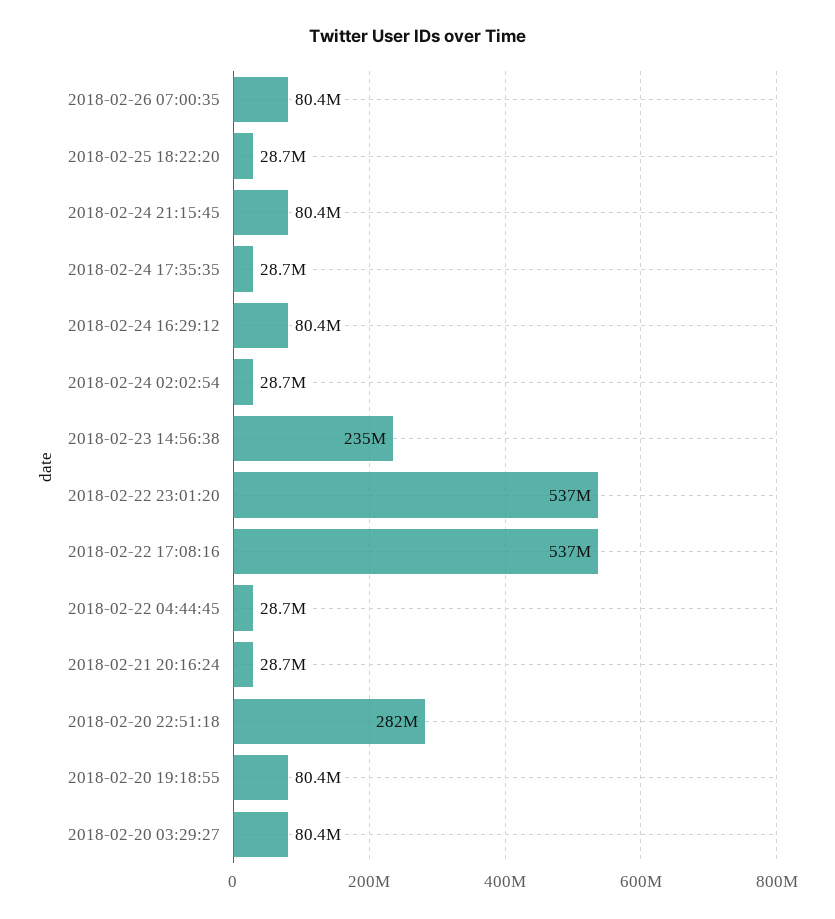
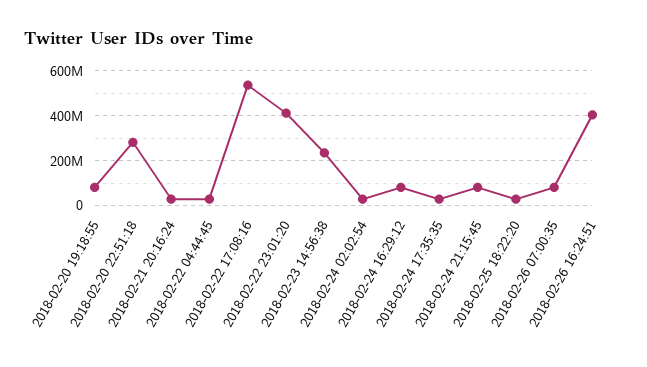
2018-02-22 23:01:20: 537000000 -> 400000000
2018-02-20 03:29:27: 80400000 -> none
2018-02-26 16:24:51: none -> 400000000

